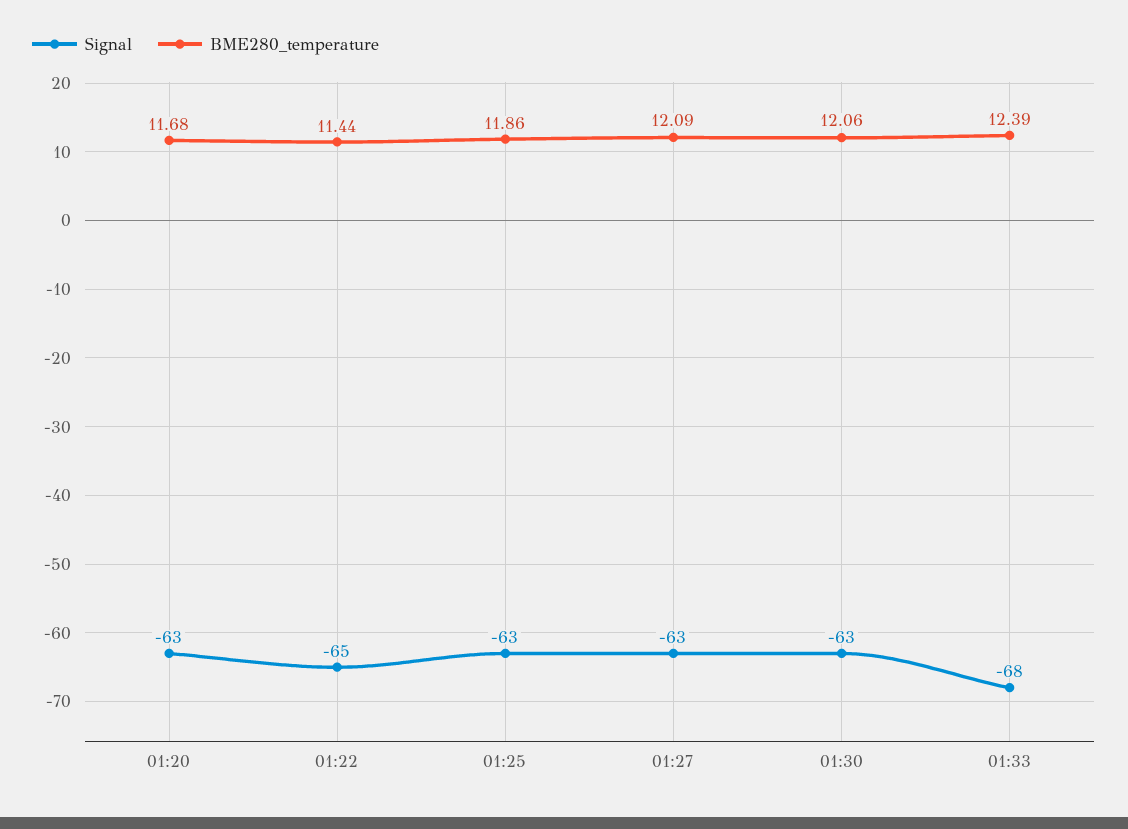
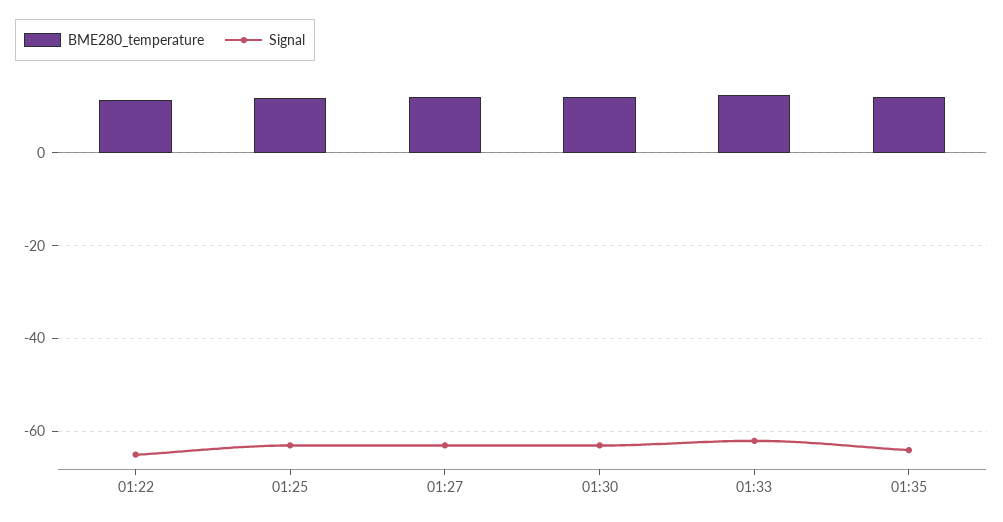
Signal, 01:20: -63 -> none
BME280_temperature, 01:20: 11.68 -> none
Signal, 01:33: -68 -> -62
BME280_temperature, 01:35: none -> 12
Signal, 01:35: none -> -64

